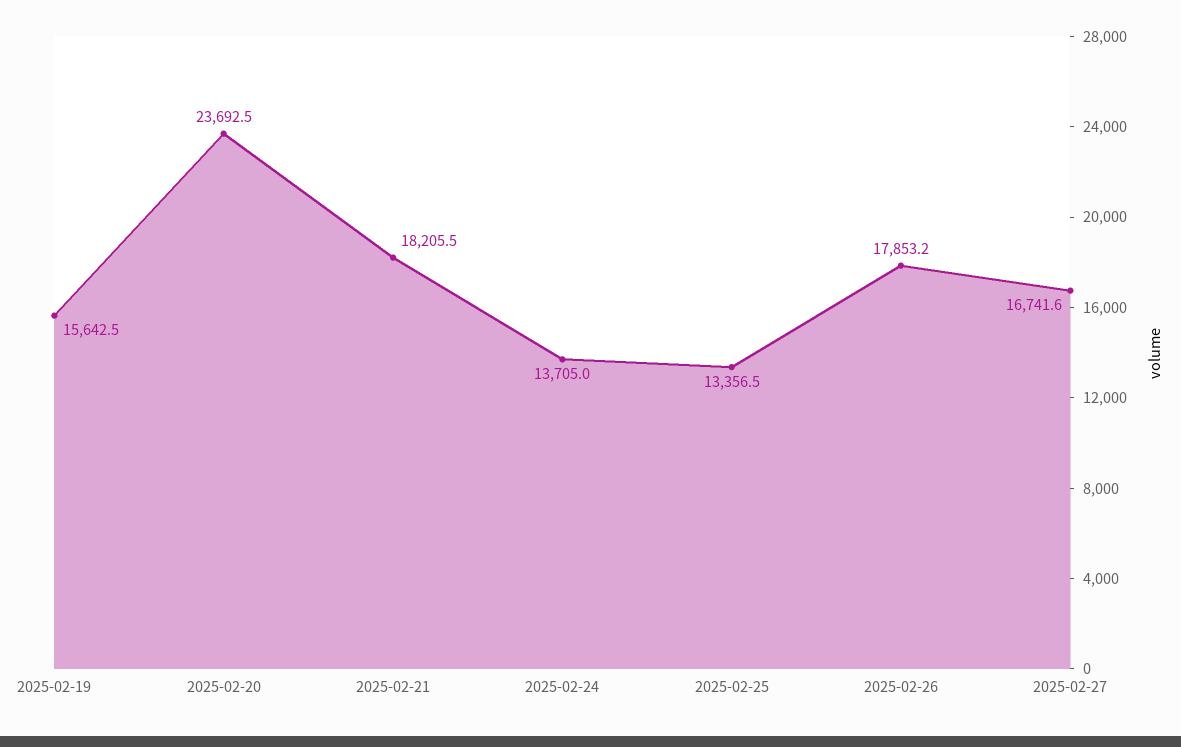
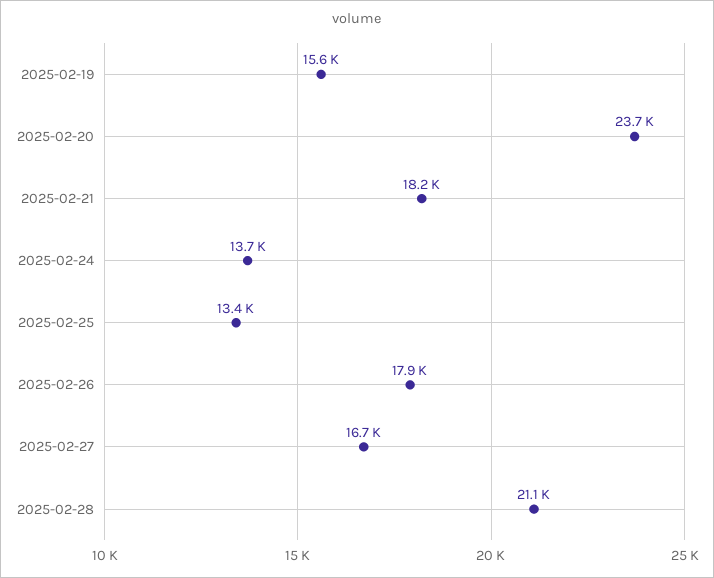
2025-02-28: none -> 21100

